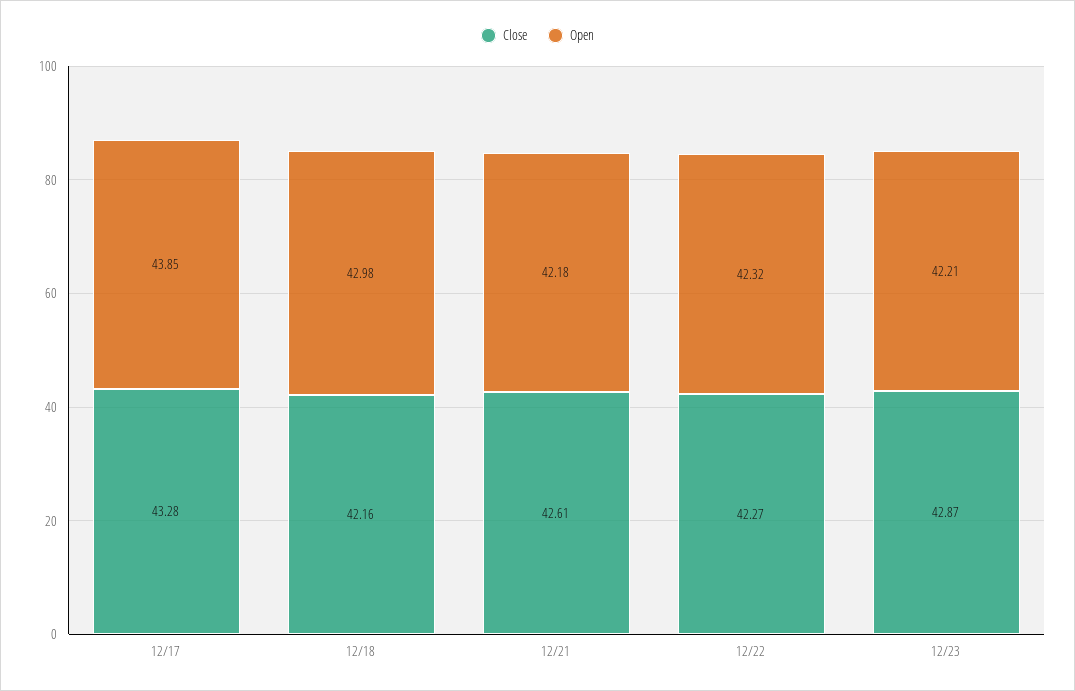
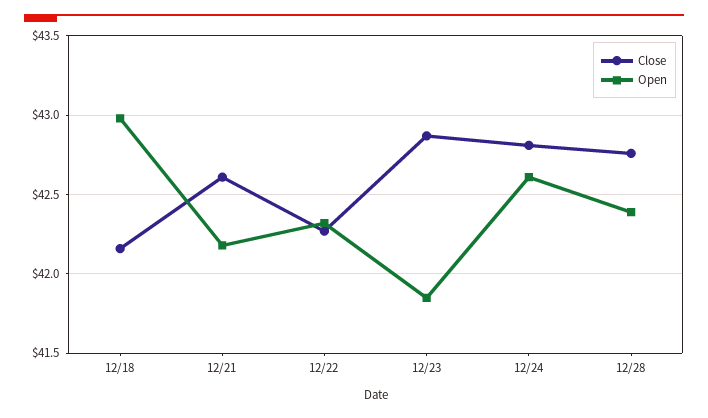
Close, 12/17: 43.28 -> none
Open, 12/17: 43.85 -> none
Open, 12/23: 42.21 -> 41.85
Close, 12/24: none -> 42.8
Open, 12/24: none -> 42.6
Close, 12/28: none -> 42.75
Open, 12/28: none -> 42.4

